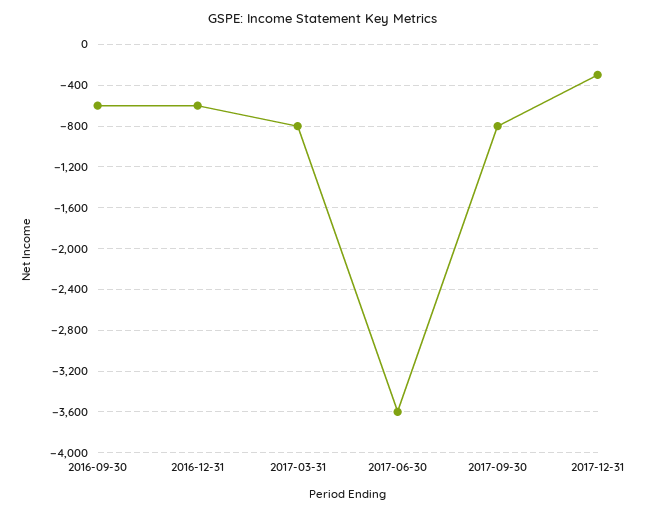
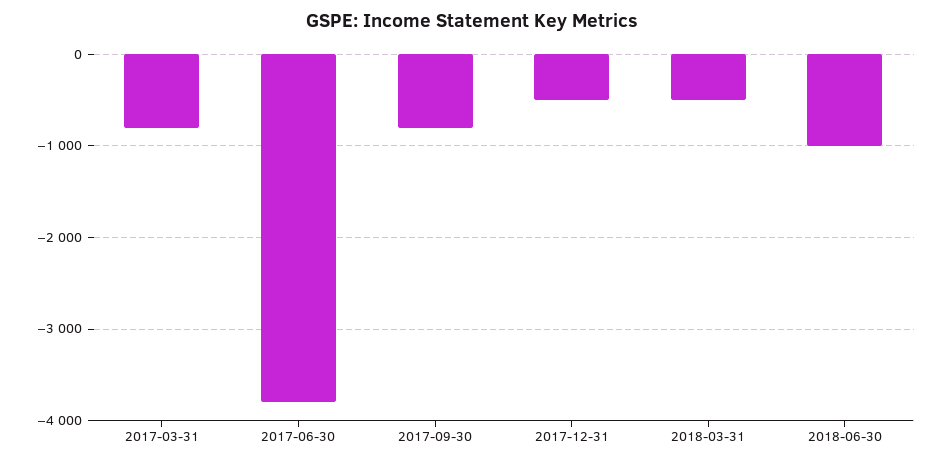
2016-09-30: -600 -> none
2016-12-31: -600 -> none
2017-06-30: -3600 -> -3800
2017-12-31: -300 -> -500
2018-03-31: none -> -500
2018-06-30: none -> -1000

